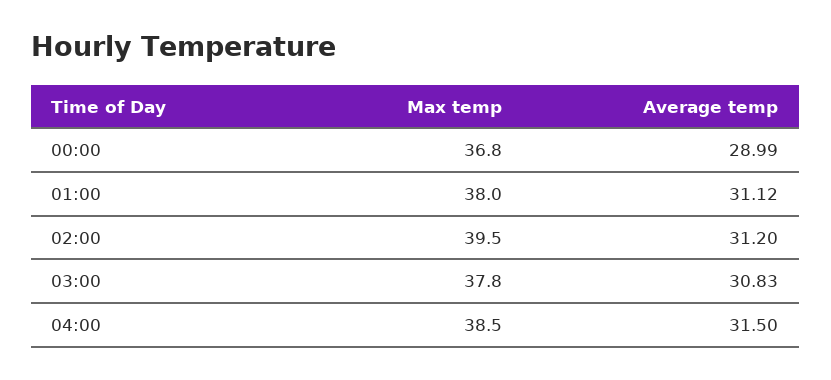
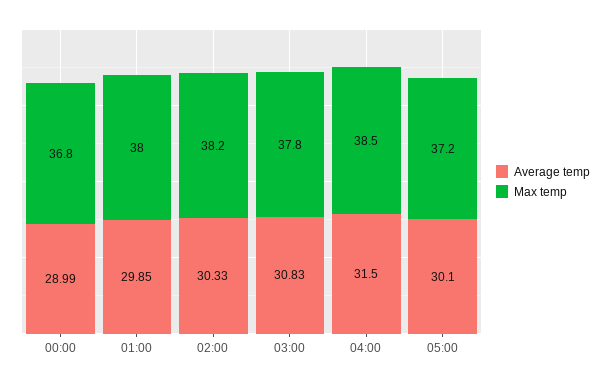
Average temp, 01:00: 31.12 -> 29.85
Max temp, 02:00: 39.5 -> 38.2
Average temp, 02:00: 31.2 -> 30.33
Average temp, 05:00: none -> 30.1
Max temp, 05:00: none -> 37.2

